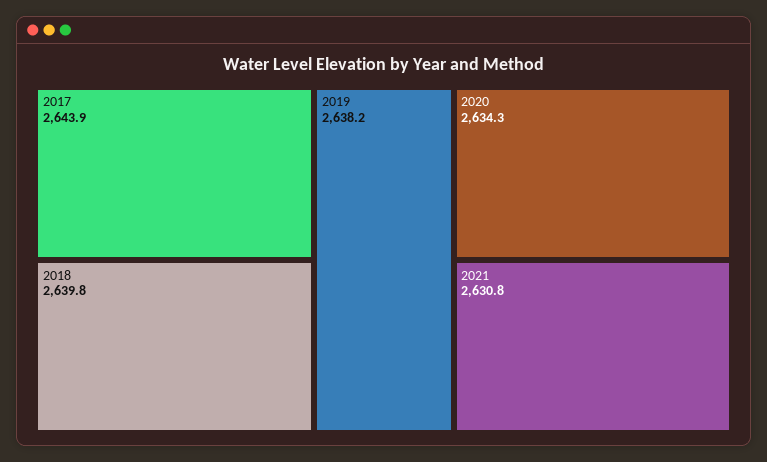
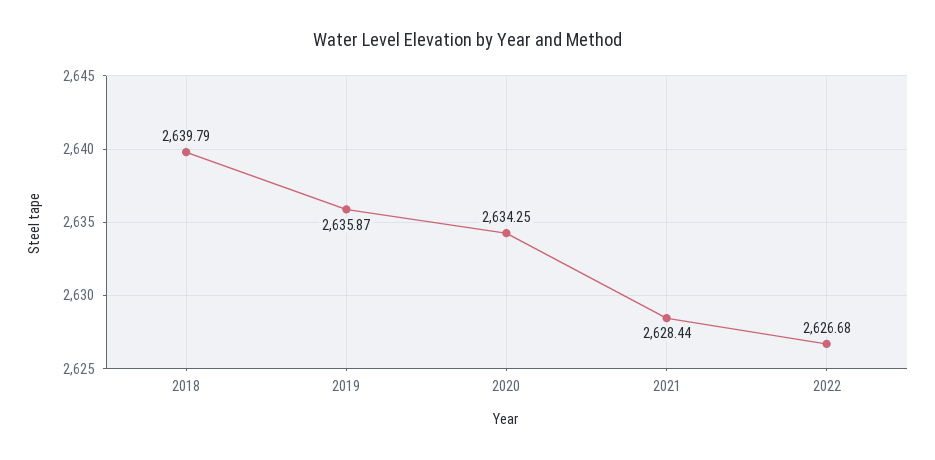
2017: 2643.9 -> none
2019: 2638.2 -> 2635.87
2021: 2630.8 -> 2628.44
2022: none -> 2626.68

